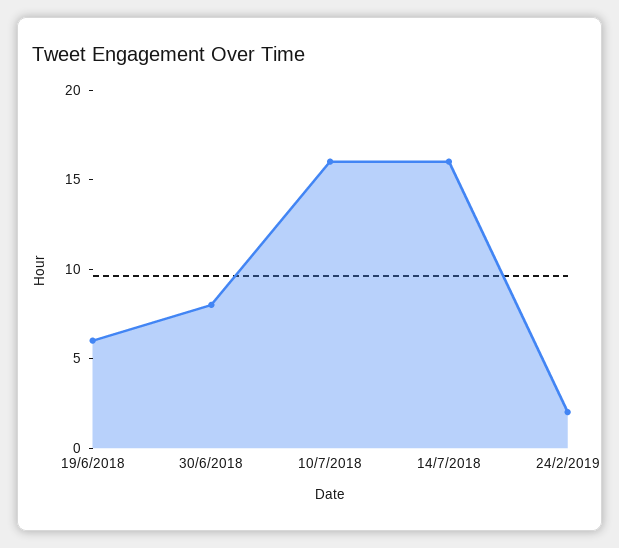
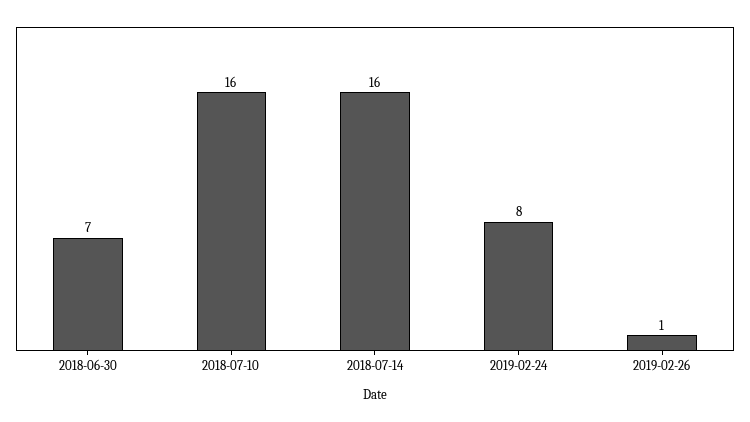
19/6/2018: 6 -> none
30/6/2018: 8 -> 7
24/2/2019: 2 -> 8
2019-02-26: none -> 1

